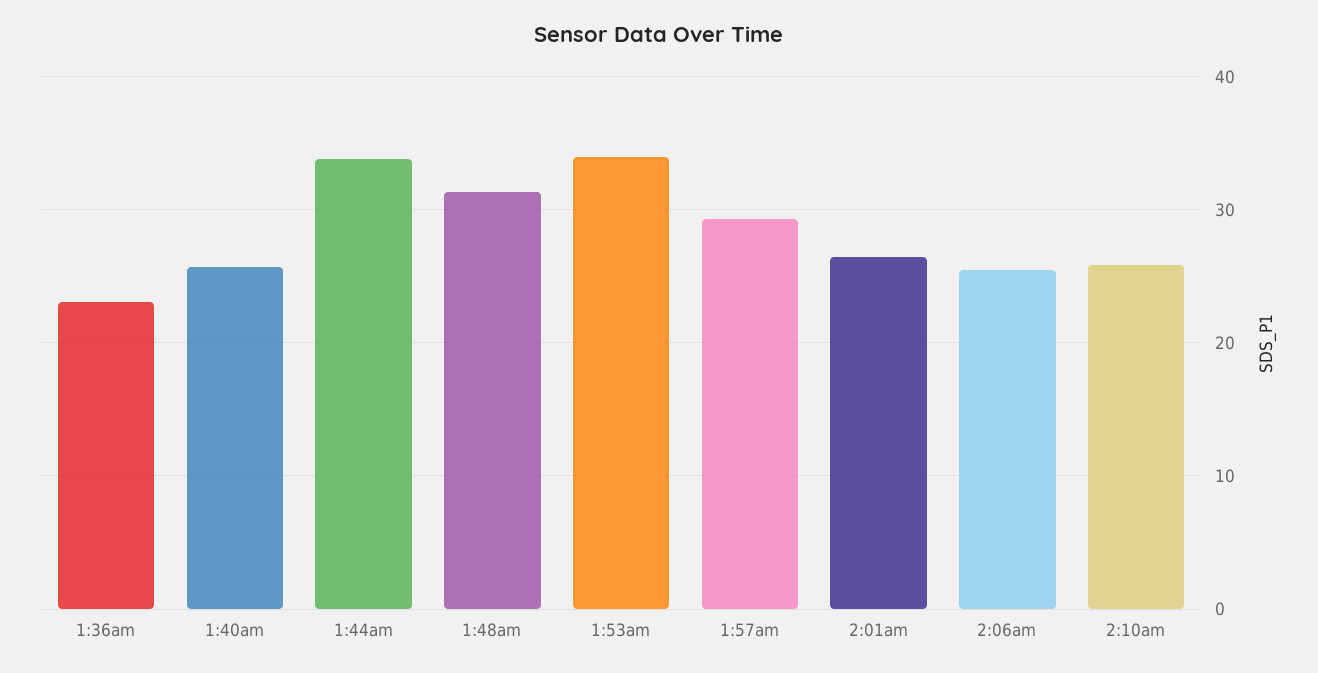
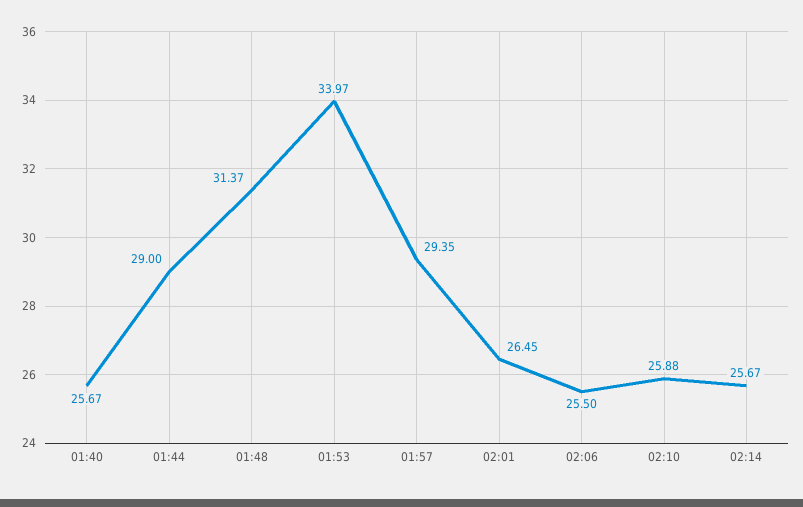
1:36am: 23 -> none
1:44am: 34 -> 29
02:14: none -> 25.67

